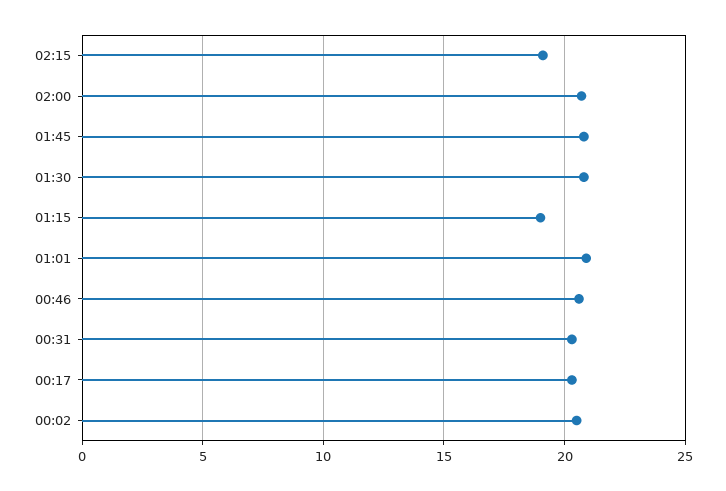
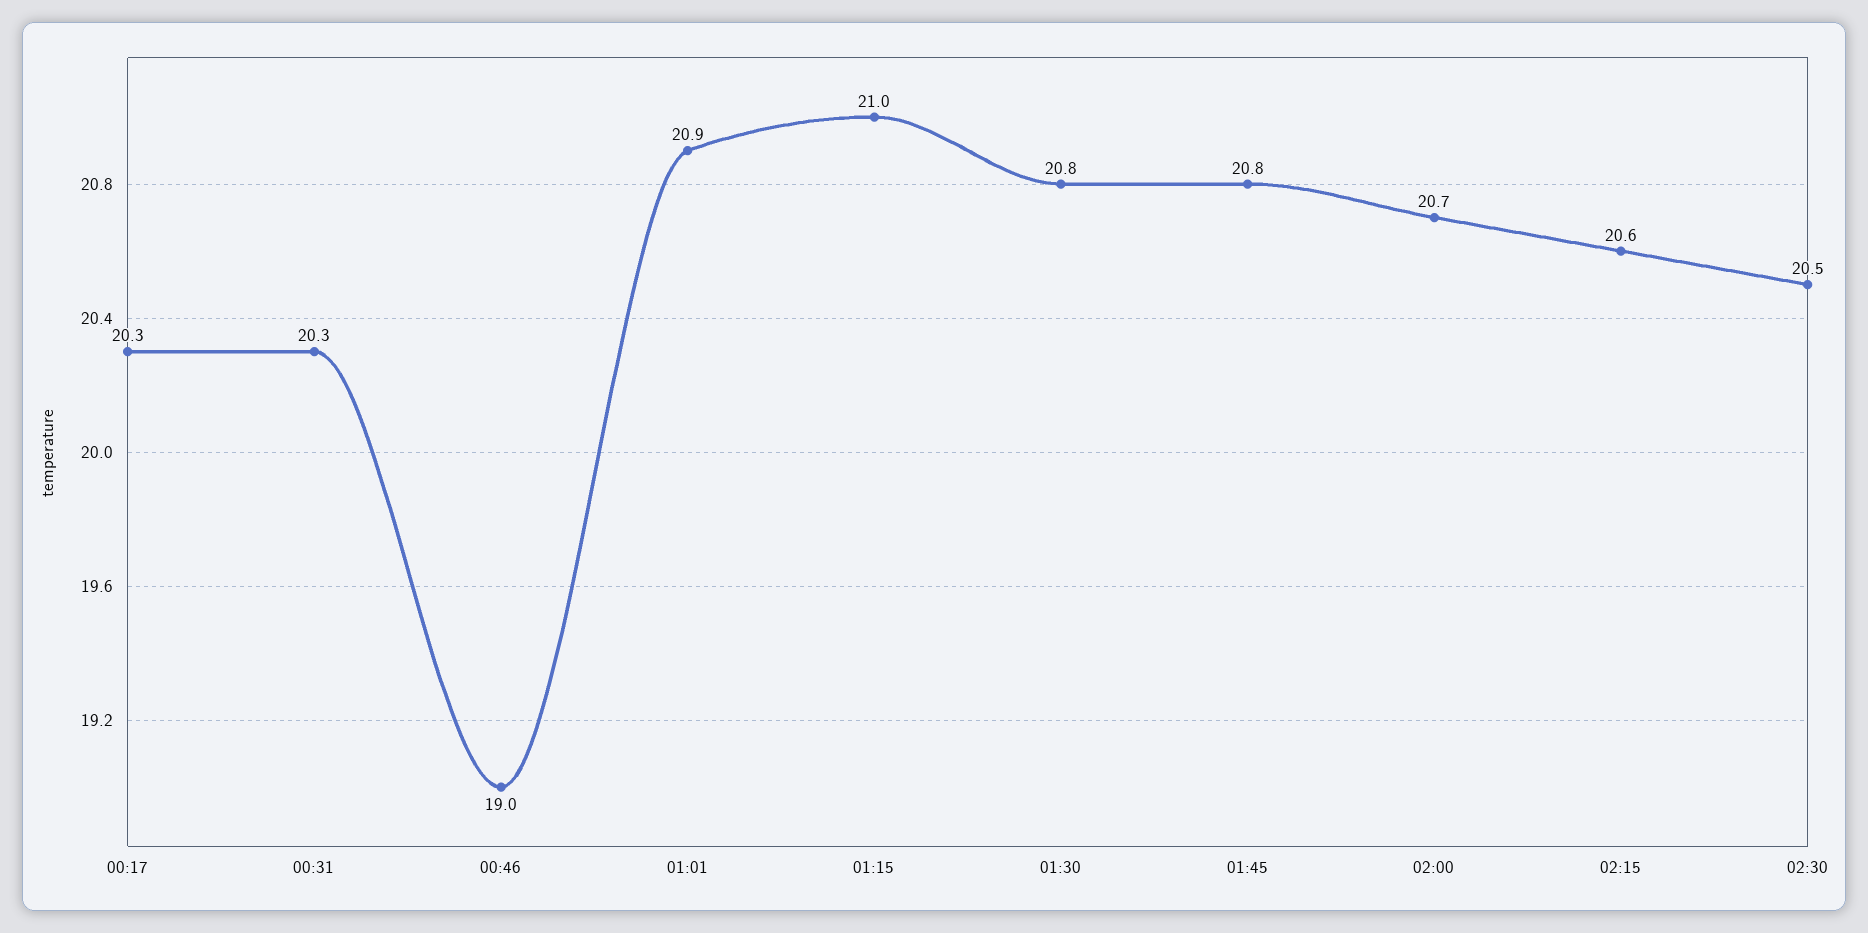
02:15: 19 -> 20.6
01:15: 19 -> 21
00:46: 20.5 -> 19
00:02: 20.5 -> none
02:30: none -> 20.5

